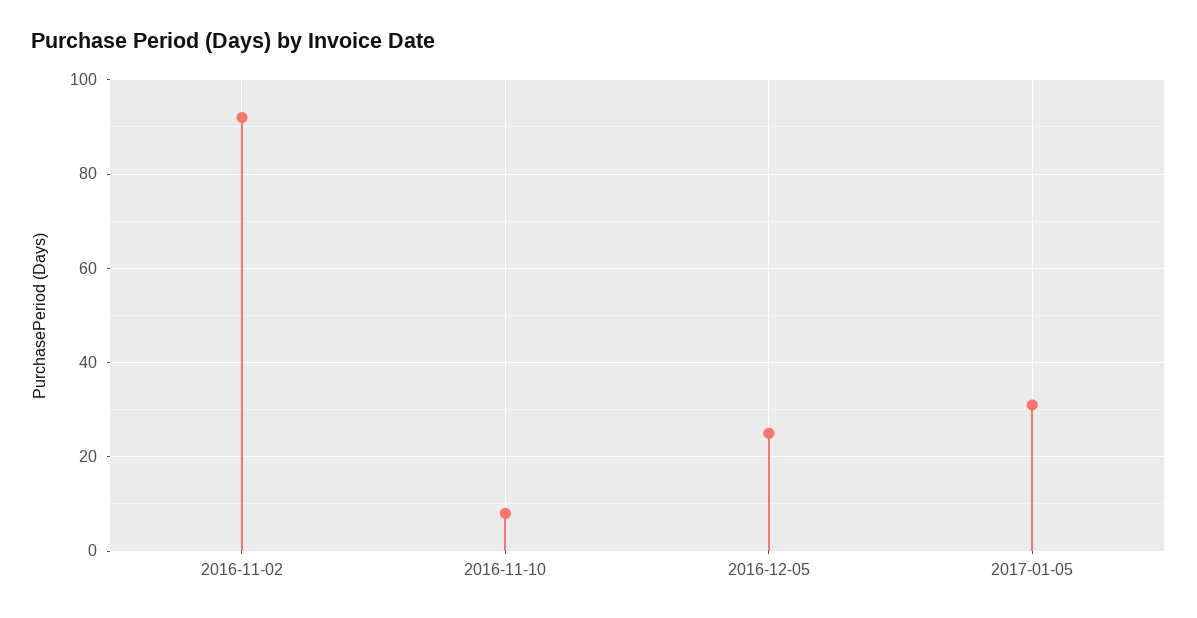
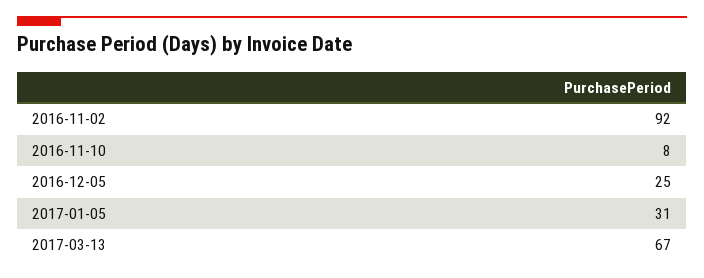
2017-03-13: none -> 67

